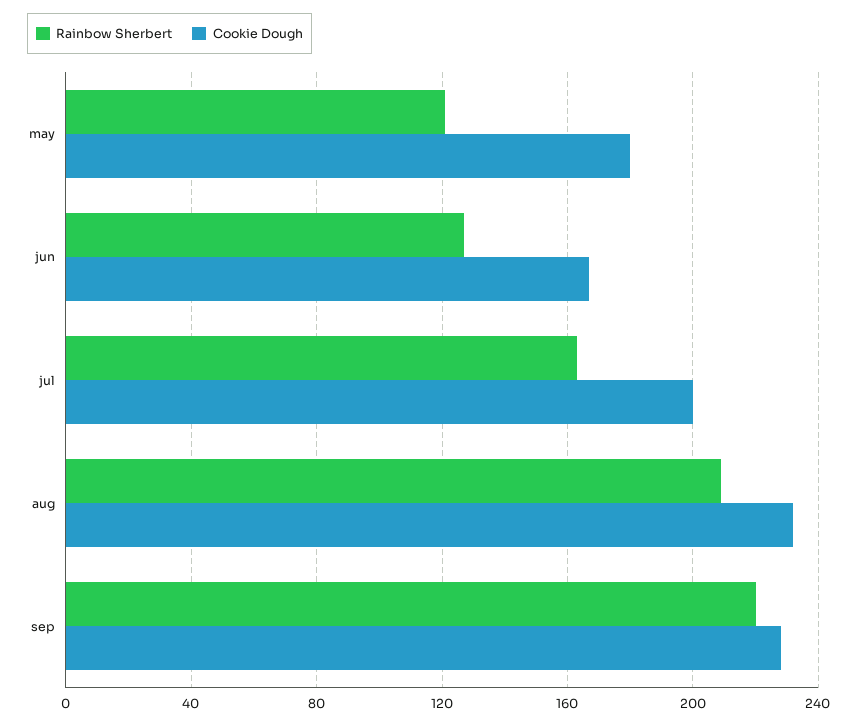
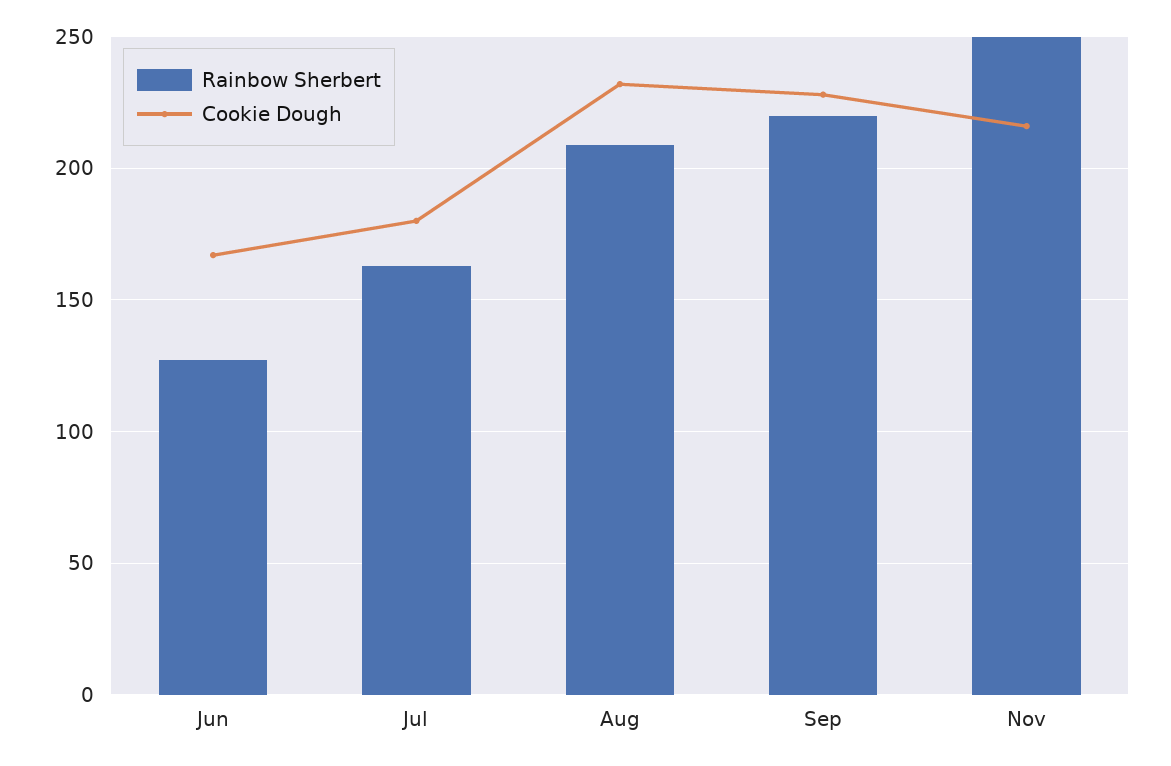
Rainbow Sherbert, may: 120 -> none
Cookie Dough, may: 180 -> none
Cookie Dough, jul: 200 -> 180
Rainbow Sherbert, Nov: none -> 250
Cookie Dough, Nov: none -> 215

